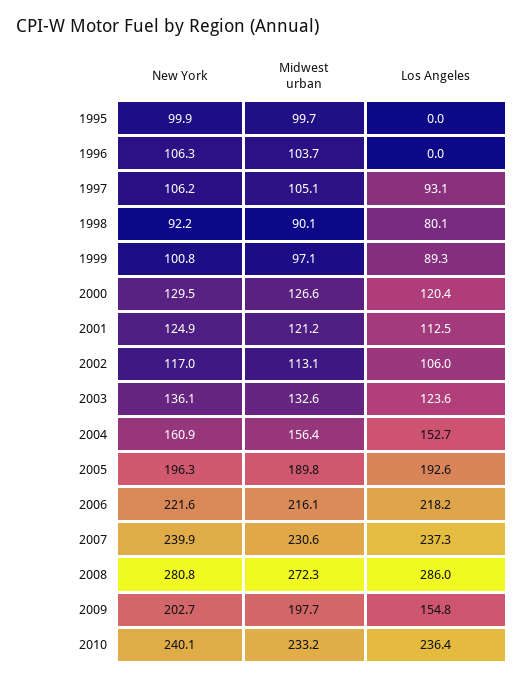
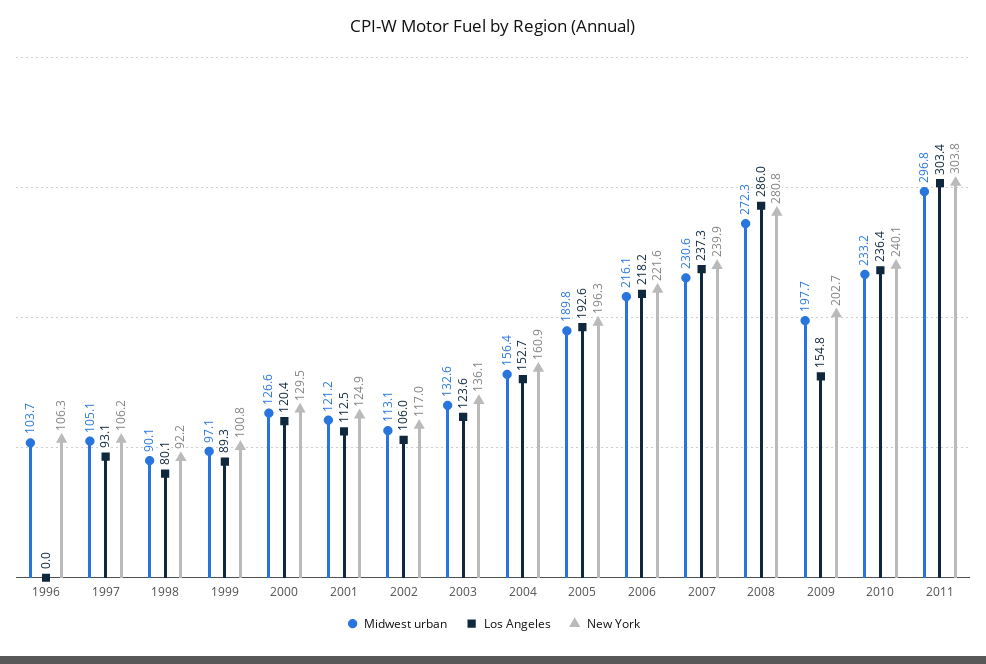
New York, 1995: 99.9 -> none
Midwest urban, 1995: 99.7 -> none
Los Angeles, 1995: 0 -> none
Midwest urban, 2011: none -> 296.8
Los Angeles, 2011: none -> 303.4
New York, 2011: none -> 303.8

